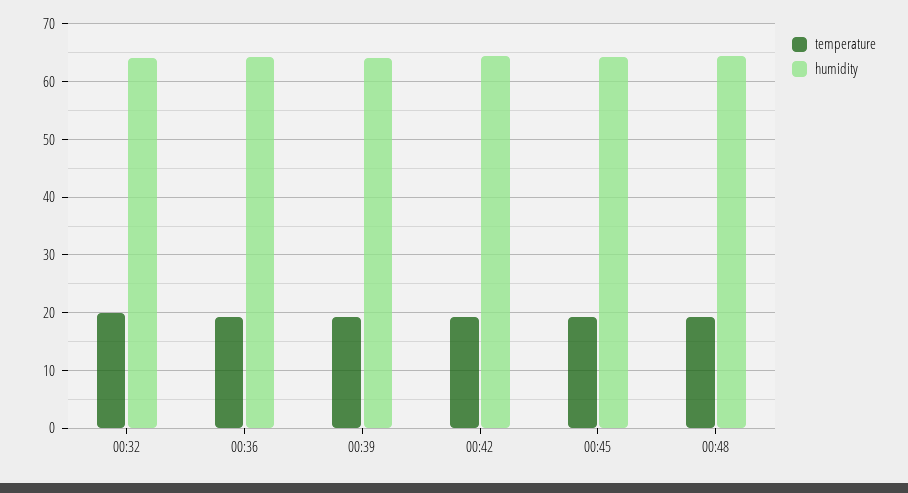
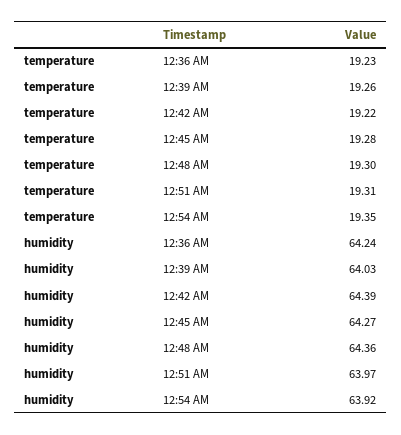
temperature, 00:32: 20 -> none
humidity, 00:32: 64 -> none
temperature, 12:51 AM: none -> 19.31
temperature, 12:54 AM: none -> 19.35
humidity, 12:51 AM: none -> 63.97
humidity, 12:54 AM: none -> 63.92

